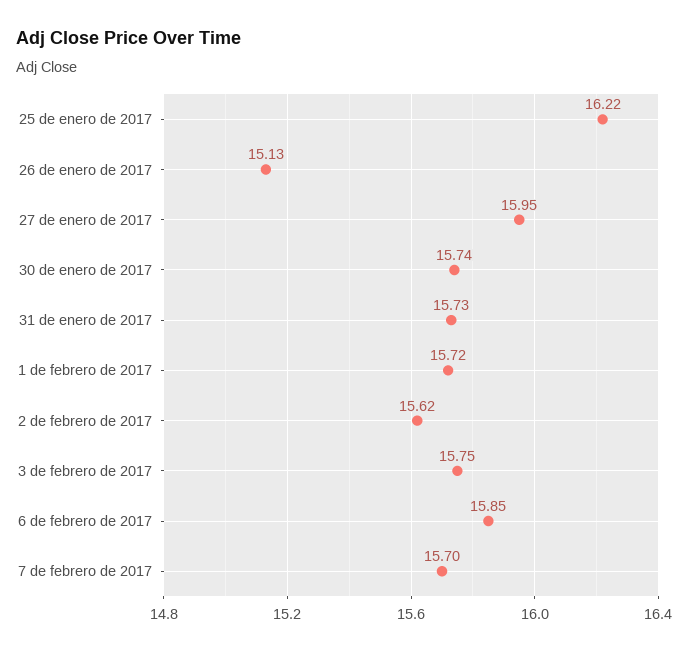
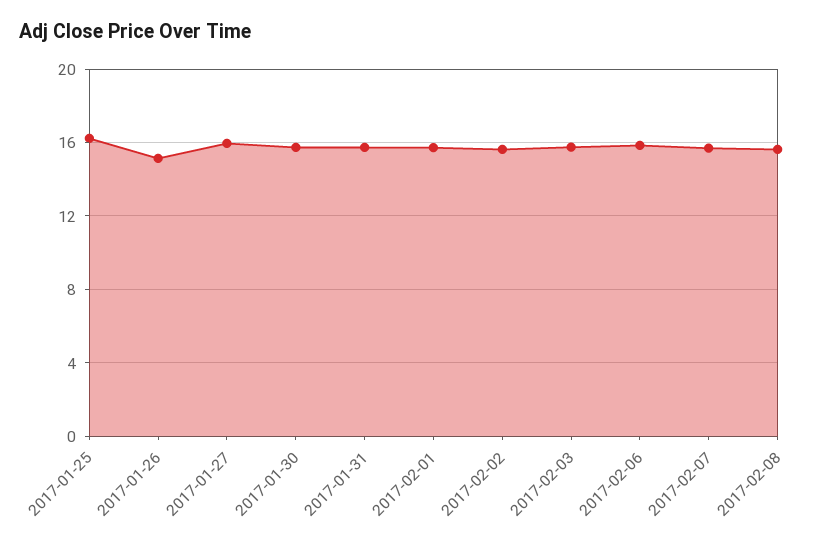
2017-02-08: none -> 15.5

